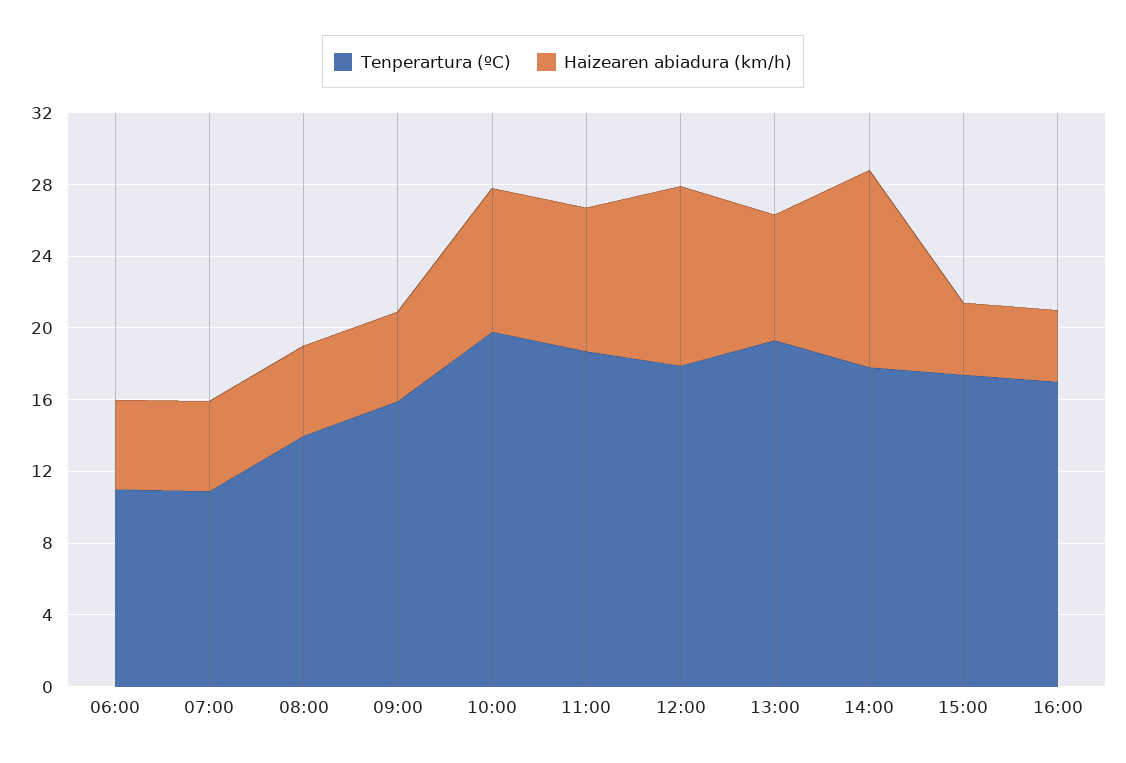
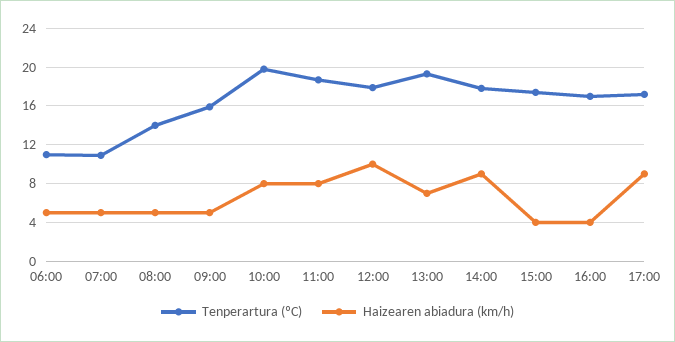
Haizearen abiadura (km/h), 14:00: 11 -> 9
Tenperartura (ºC), 17:00: none -> 17
Haizearen abiadura (km/h), 17:00: none -> 9

